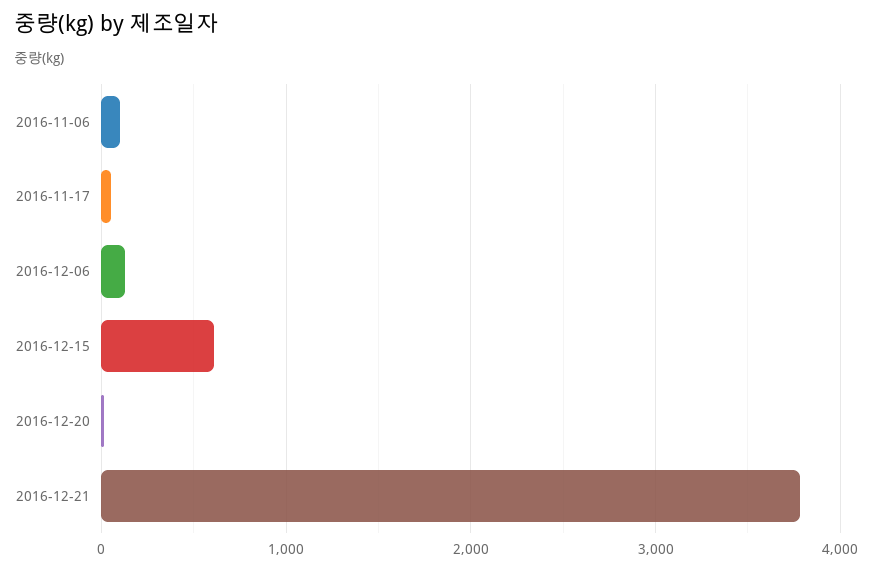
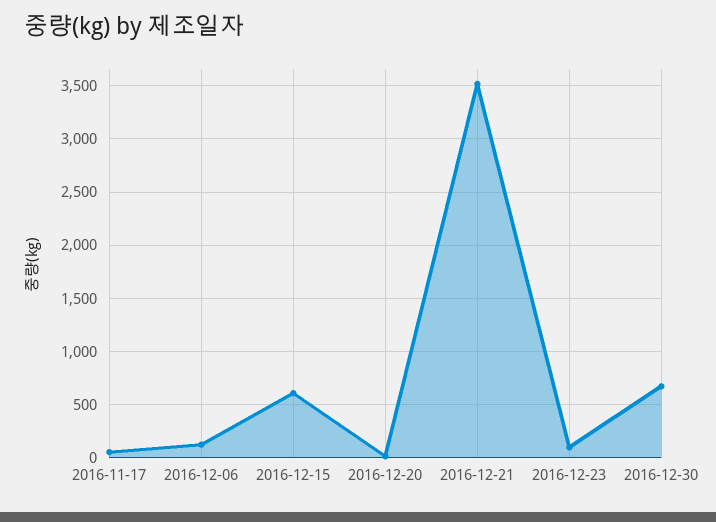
2016-11-06: 100 -> none
2016-12-21: 3800 -> 3500
2016-12-23: none -> 100
2016-12-30: none -> 700

